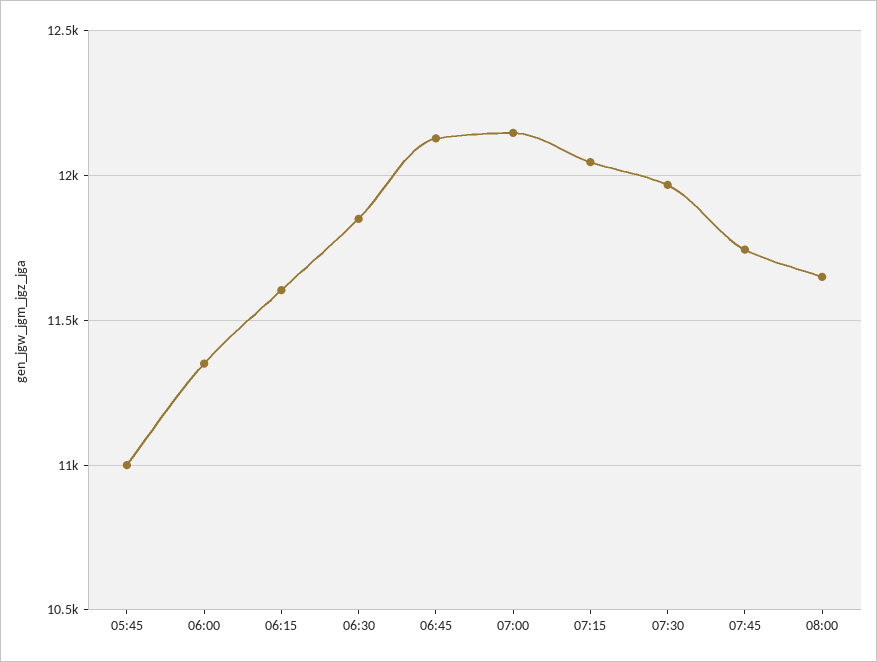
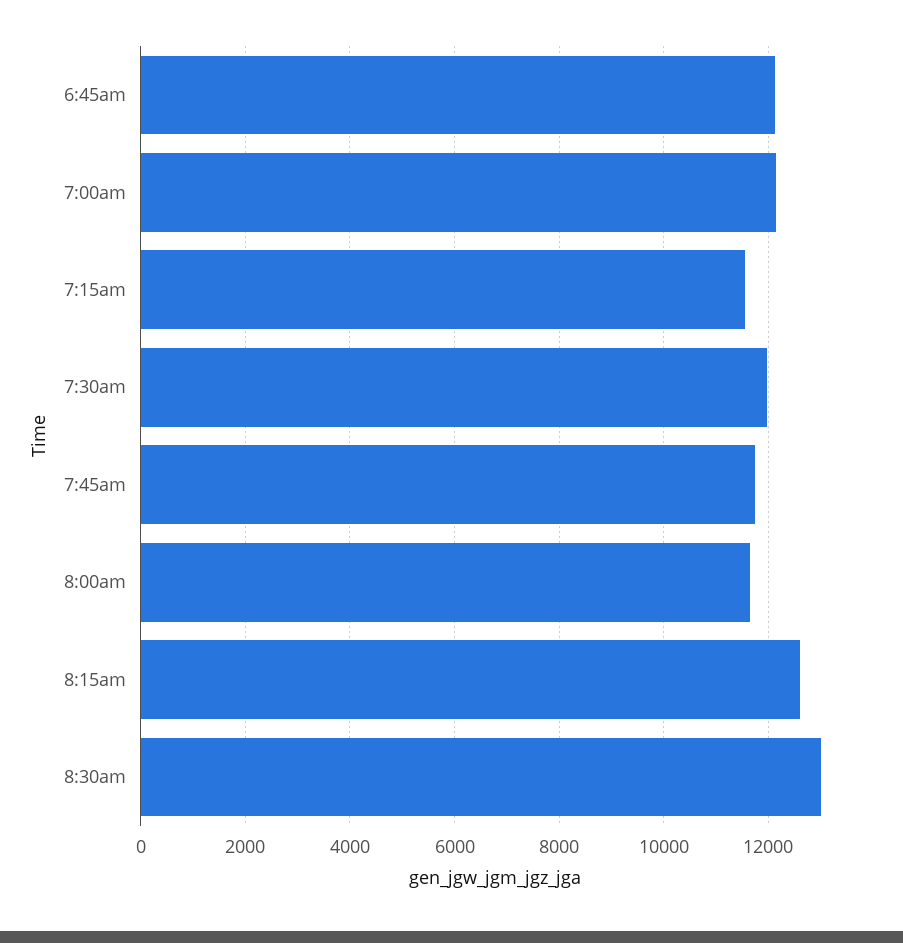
05:45: 11000 -> none
06:00: 11350 -> none
06:15: 11600 -> none
06:30: 11850 -> none
07:15: 12050 -> 11600
8:15am: none -> 12600
8:30am: none -> 13000

